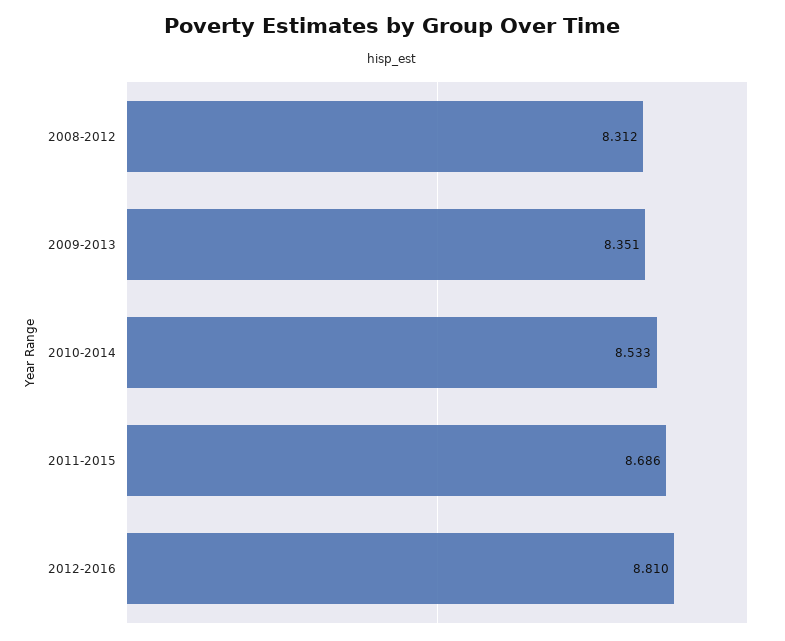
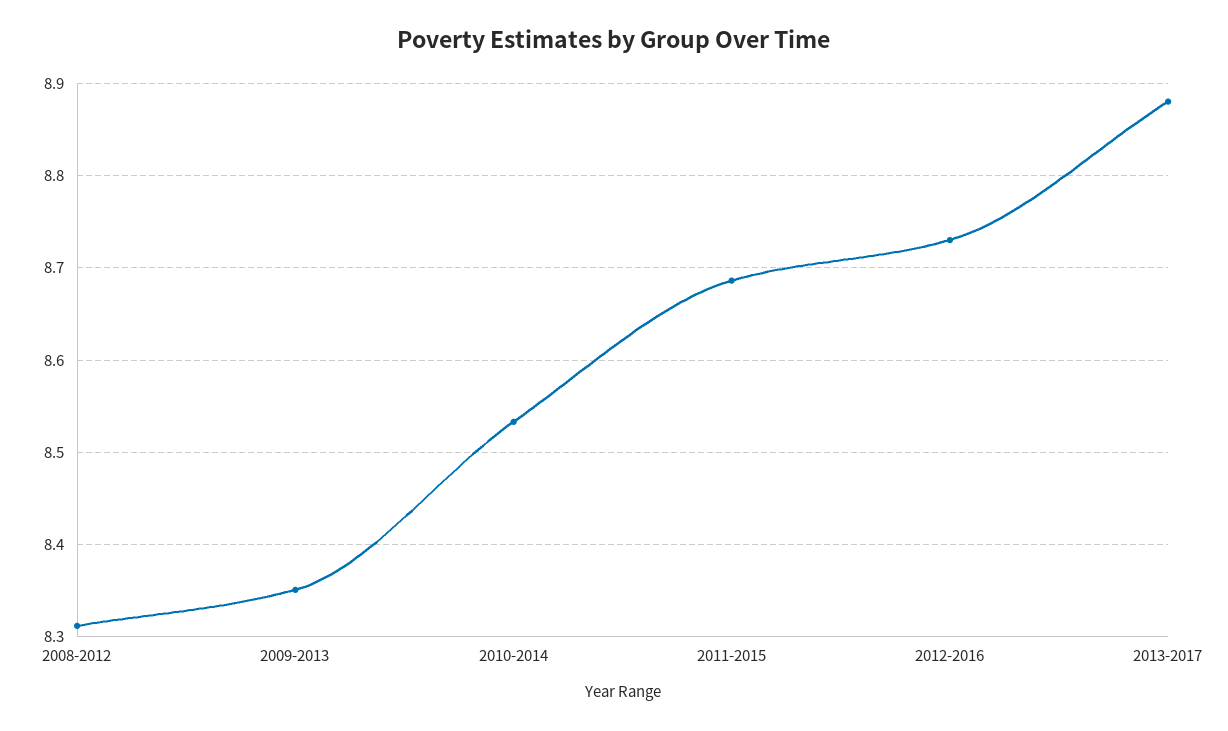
2012-2016: 8.81 -> 8.73
2013-2017: none -> 8.88

